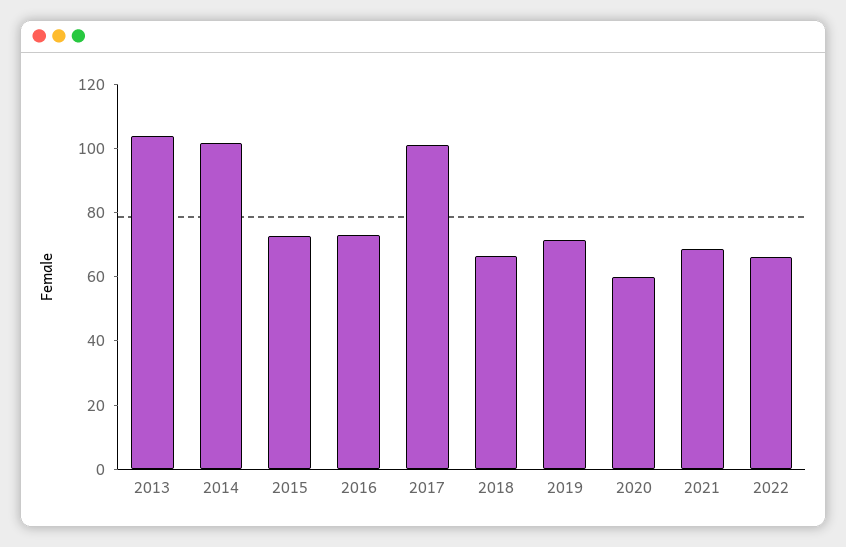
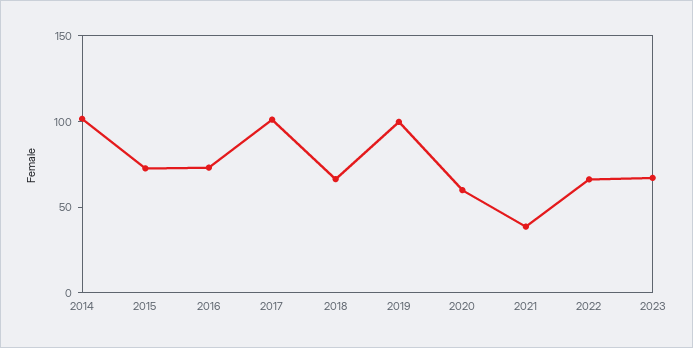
2013: 105 -> none
2019: 70 -> 100
2021: 70 -> 40
2023: none -> 70

